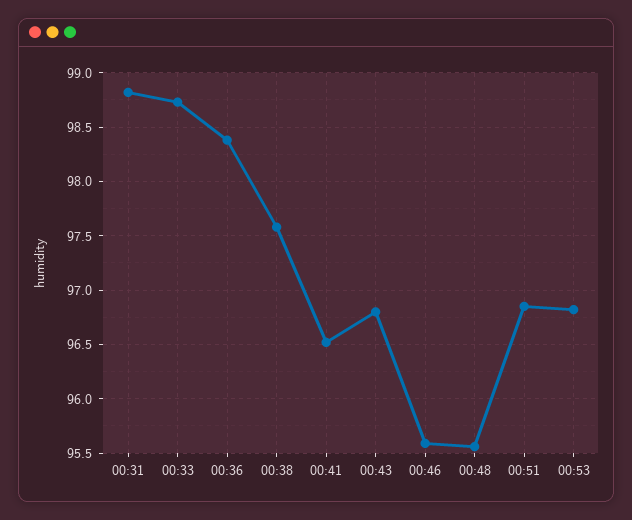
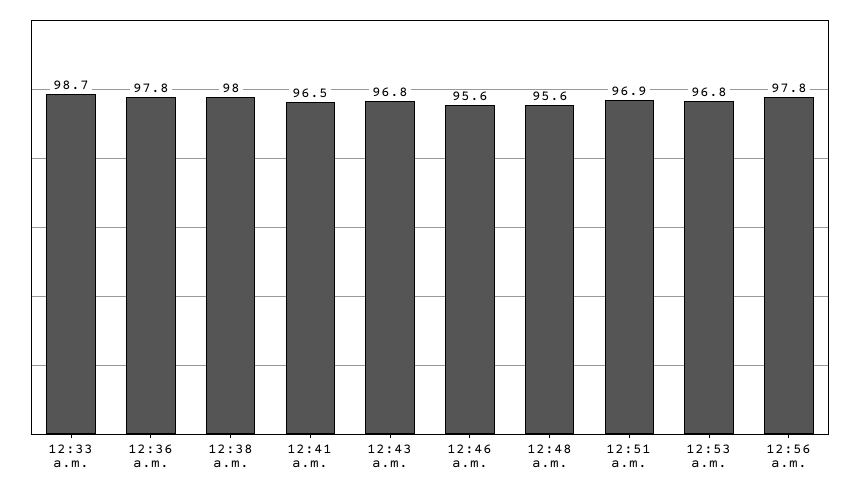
00:31: 98.8 -> none
00:36: 98.4 -> 97.8
00:38: 97.6 -> 98
12:56 a.m.: none -> 97.8

